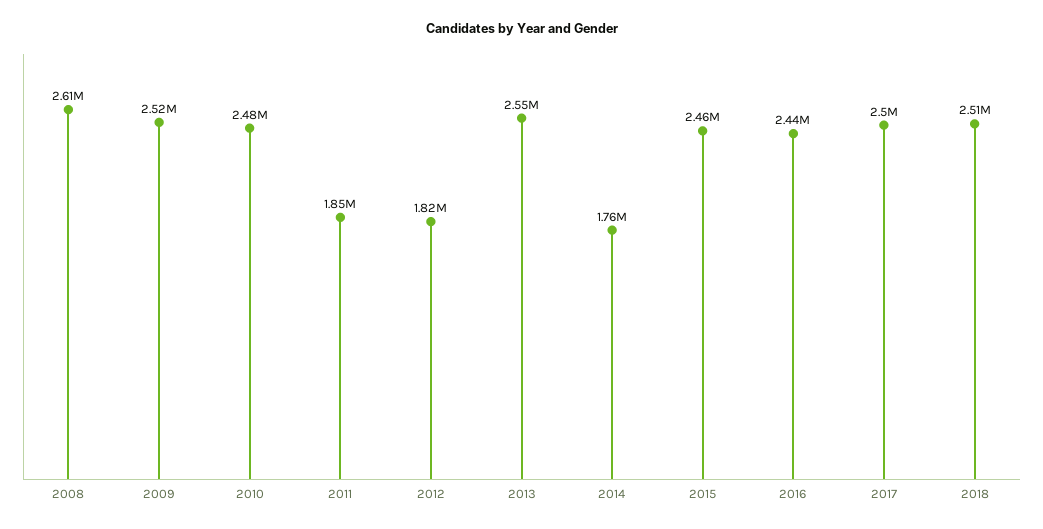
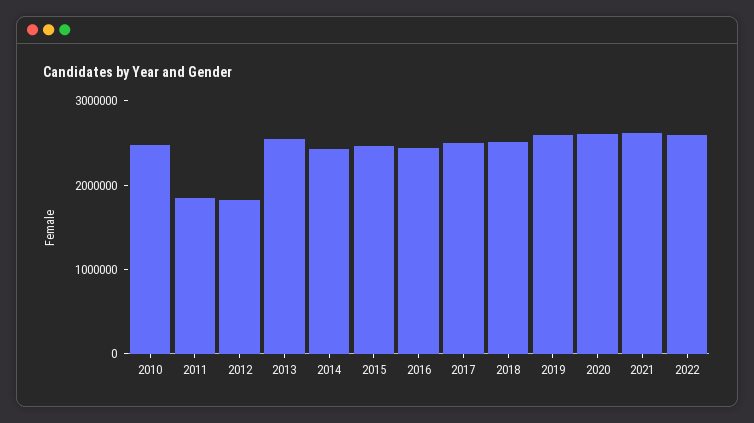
2008: 2610000 -> none
2009: 2520000 -> none
2014: 1760000 -> 2400000
2019: none -> 2600000
2020: none -> 2600000
2021: none -> 2600000
2022: none -> 2600000

